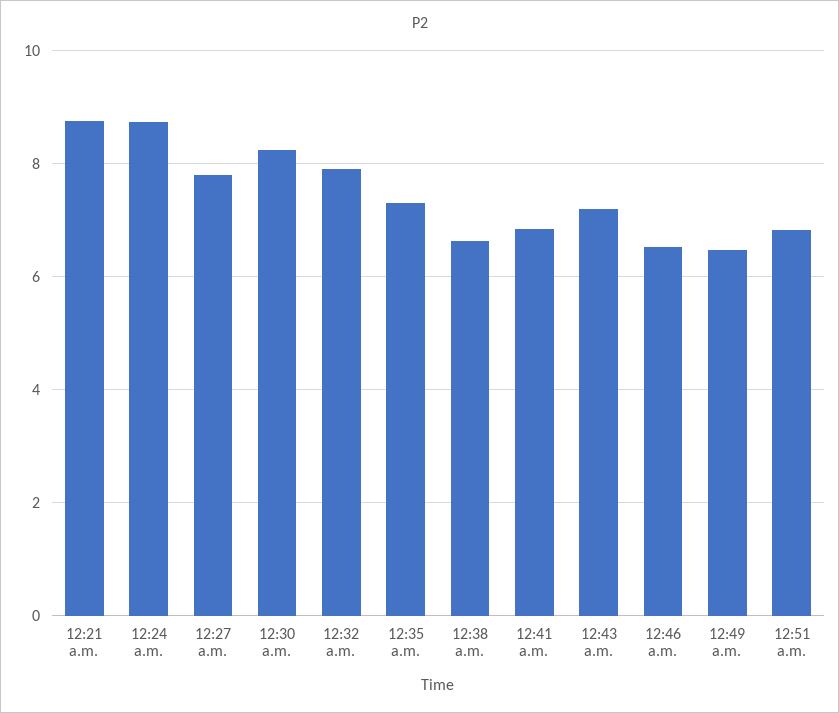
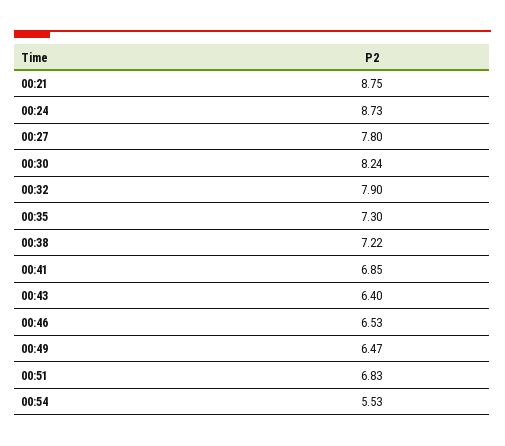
12:38 a.m.: 6.6 -> 7.22
12:43 a.m.: 7.2 -> 6.4
00:54: none -> 5.53

